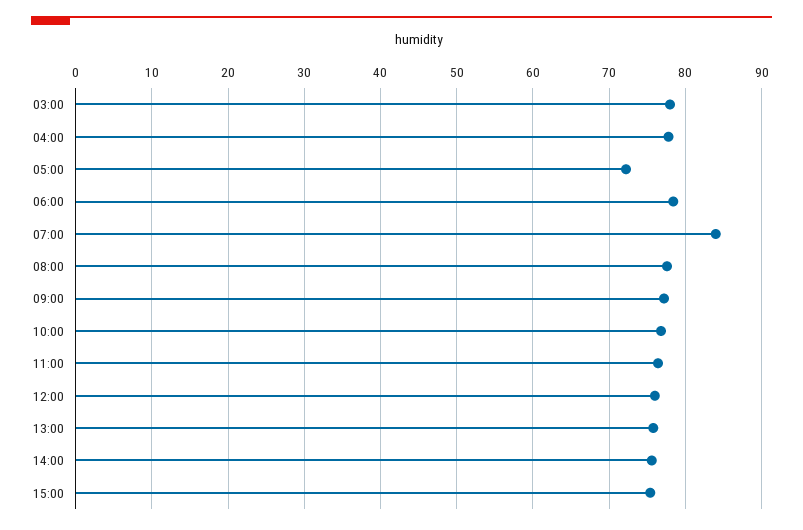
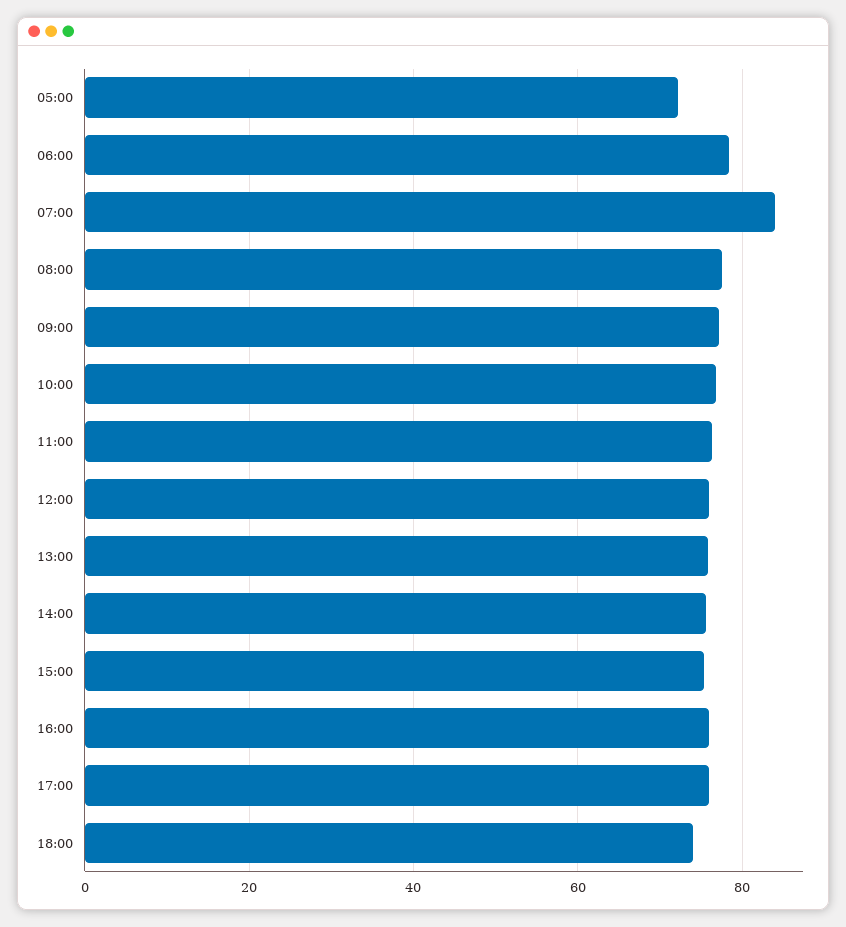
03:00: 78 -> none
04:00: 78 -> none
16:00: none -> 76
17:00: none -> 76
18:00: none -> 74

